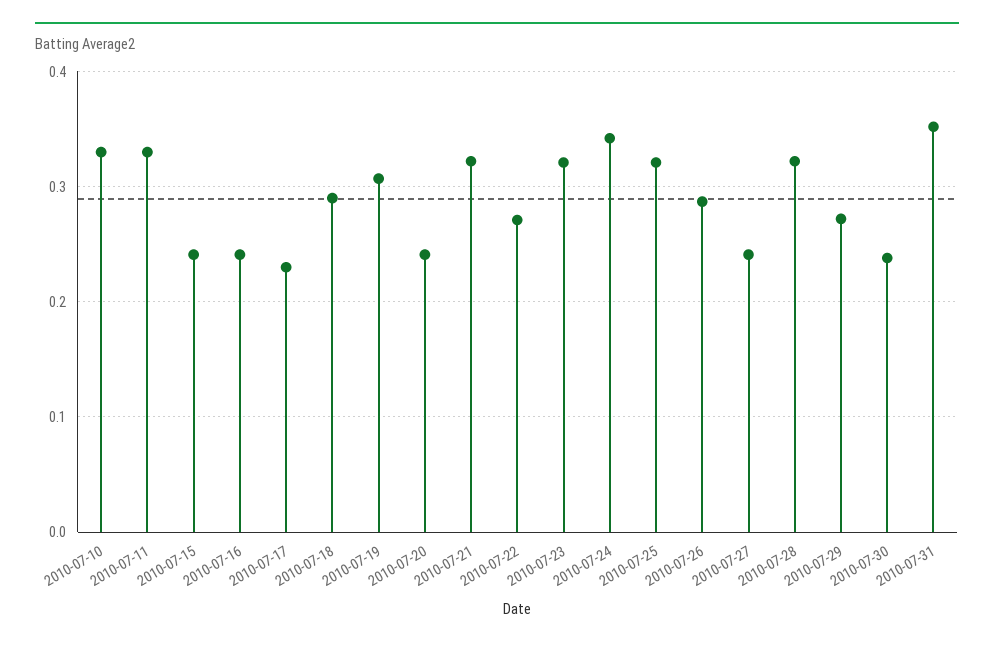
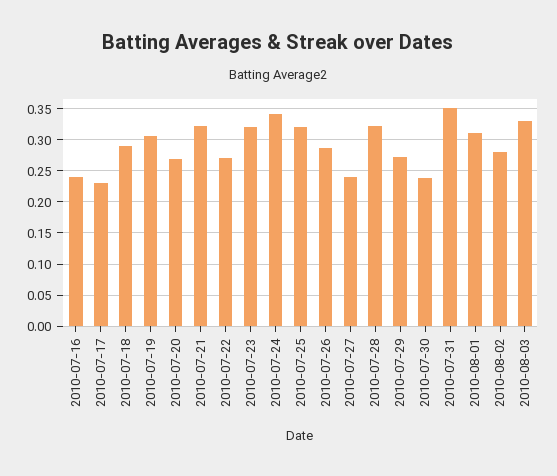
2010-07-10: 0.33 -> none
2010-07-11: 0.33 -> none
2010-07-15: 0.24 -> none
2010-07-20: 0.24 -> 0.27
2010-08-01: none -> 0.31
2010-08-02: none -> 0.28
2010-08-03: none -> 0.33

